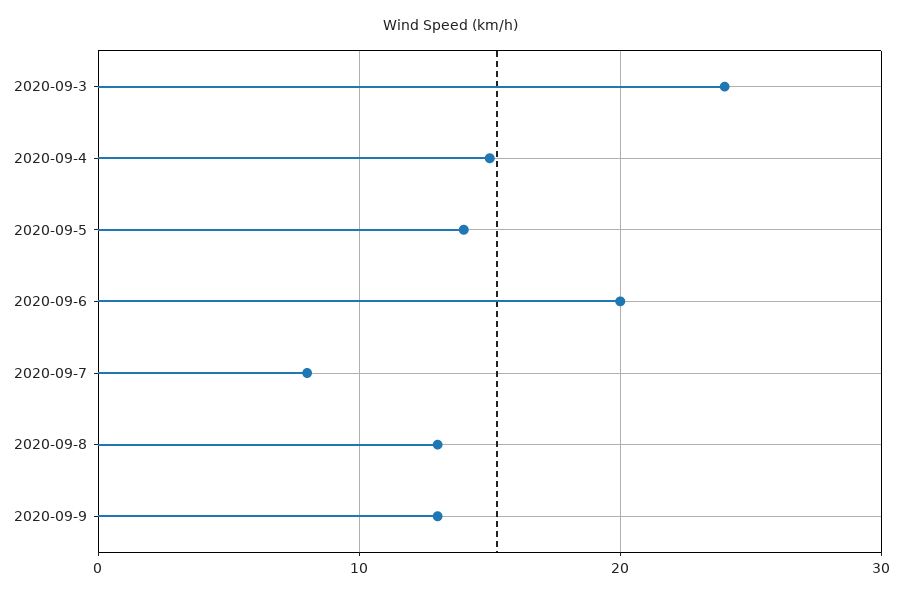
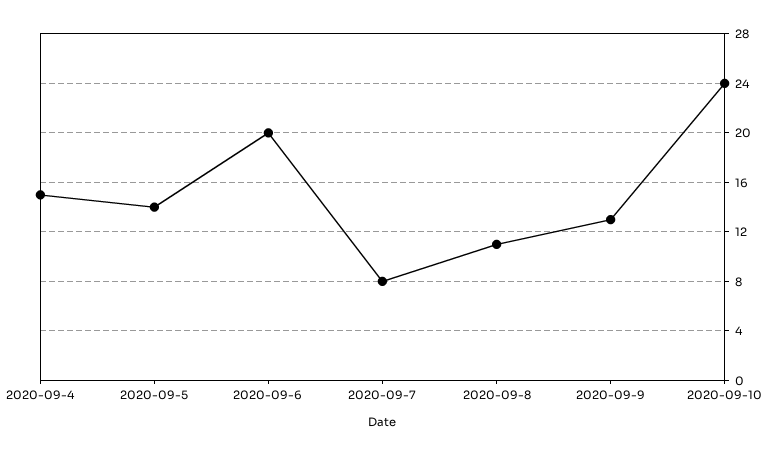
2020-09-3: 24 -> none
2020-09-8: 13 -> 11
2020-09-10: none -> 24

